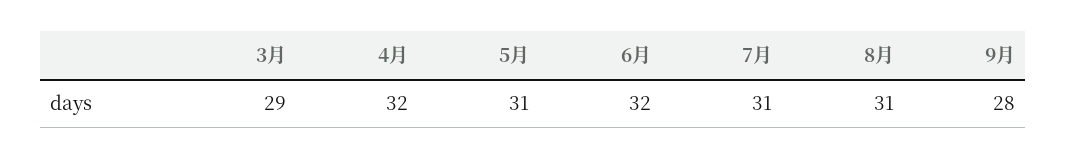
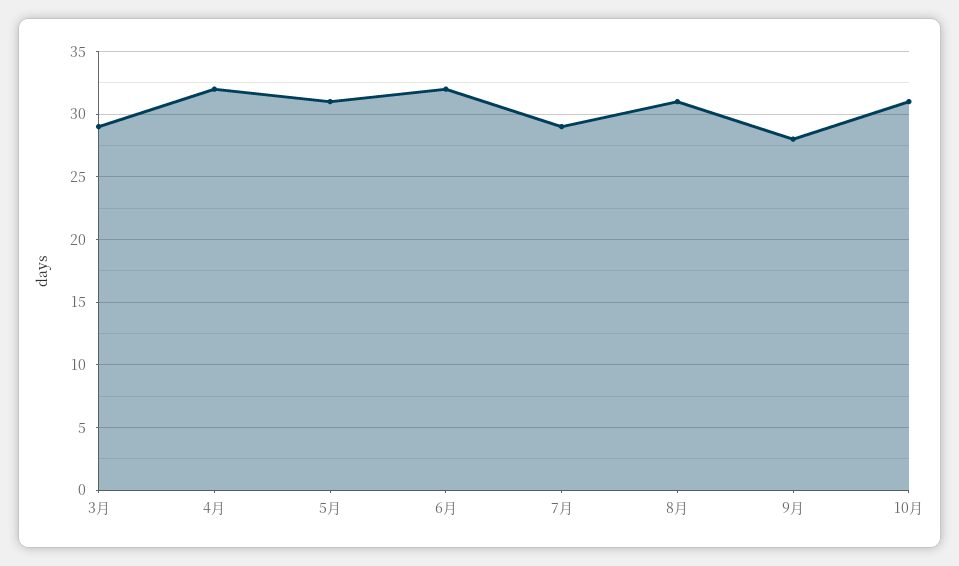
7月: 31 -> 29
10月: none -> 31

